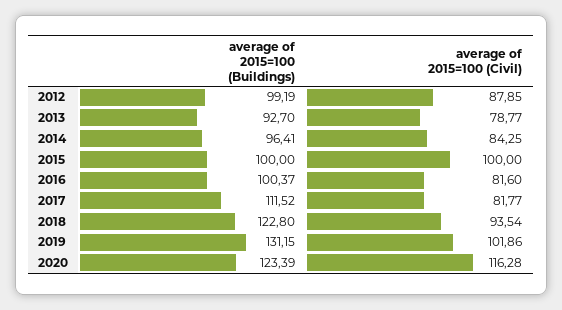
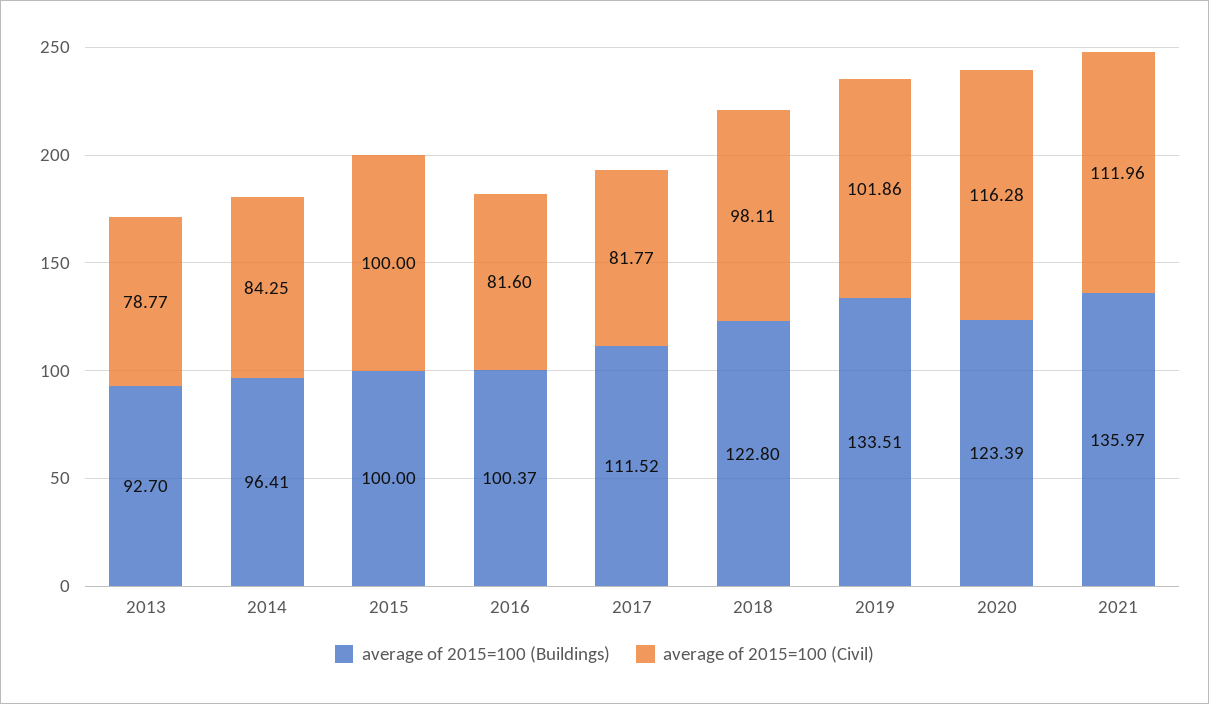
average of 2015=100 (Buildings), 2012: 99.19 -> none
average of 2015=100 (Civil), 2012: 87.85 -> none
average of 2015=100 (Civil), 2018: 93.54 -> 98.11
average of 2015=100 (Buildings), 2019: 131.15 -> 133.51
average of 2015=100 (Buildings), 2021: none -> 135.97
average of 2015=100 (Civil), 2021: none -> 111.96

